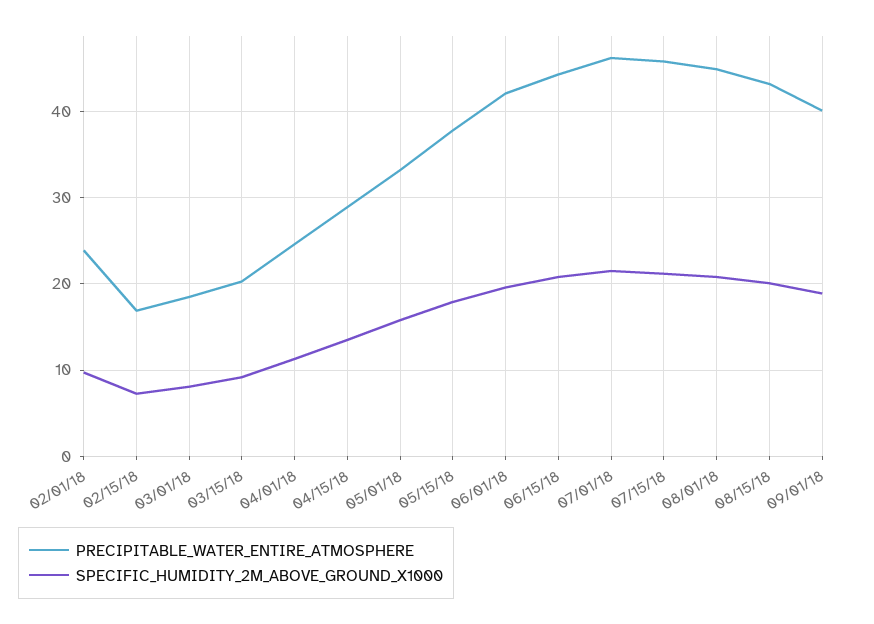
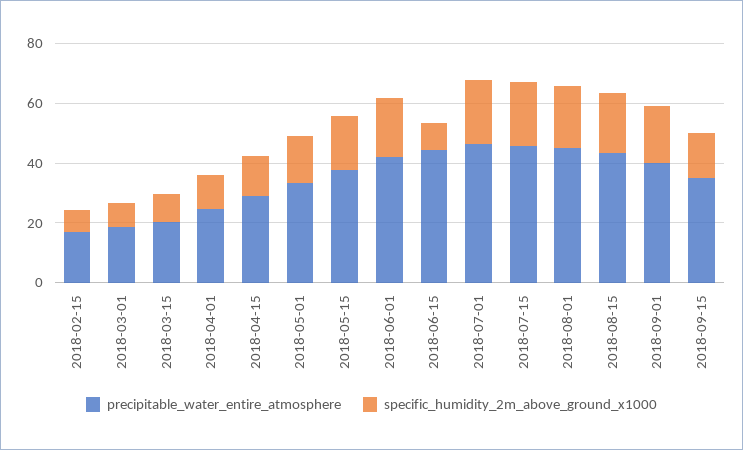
PRECIPITABLE_WATER_ENTIRE_ATMOSPHERE, 02/01/18: 24 -> none
SPECIFIC_HUMIDITY_2M_ABOVE_GROUND_X1000, 02/01/18: 10 -> none
SPECIFIC_HUMIDITY_2M_ABOVE_GROUND_X1000, 06/15/18: 21 -> 10
PRECIPITABLE_WATER_ENTIRE_ATMOSPHERE, 2018-09-15: none -> 35
SPECIFIC_HUMIDITY_2M_ABOVE_GROUND_X1000, 2018-09-15: none -> 15

